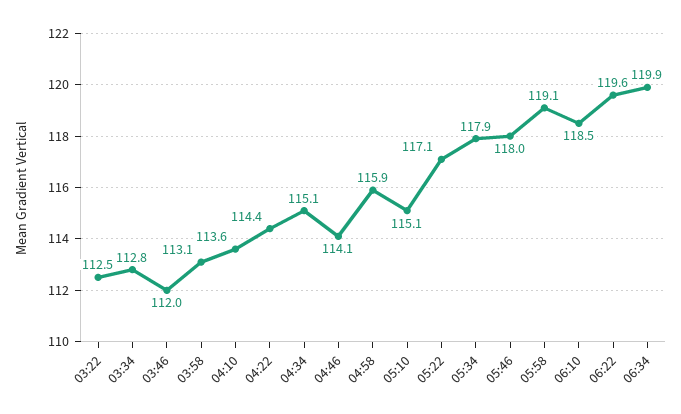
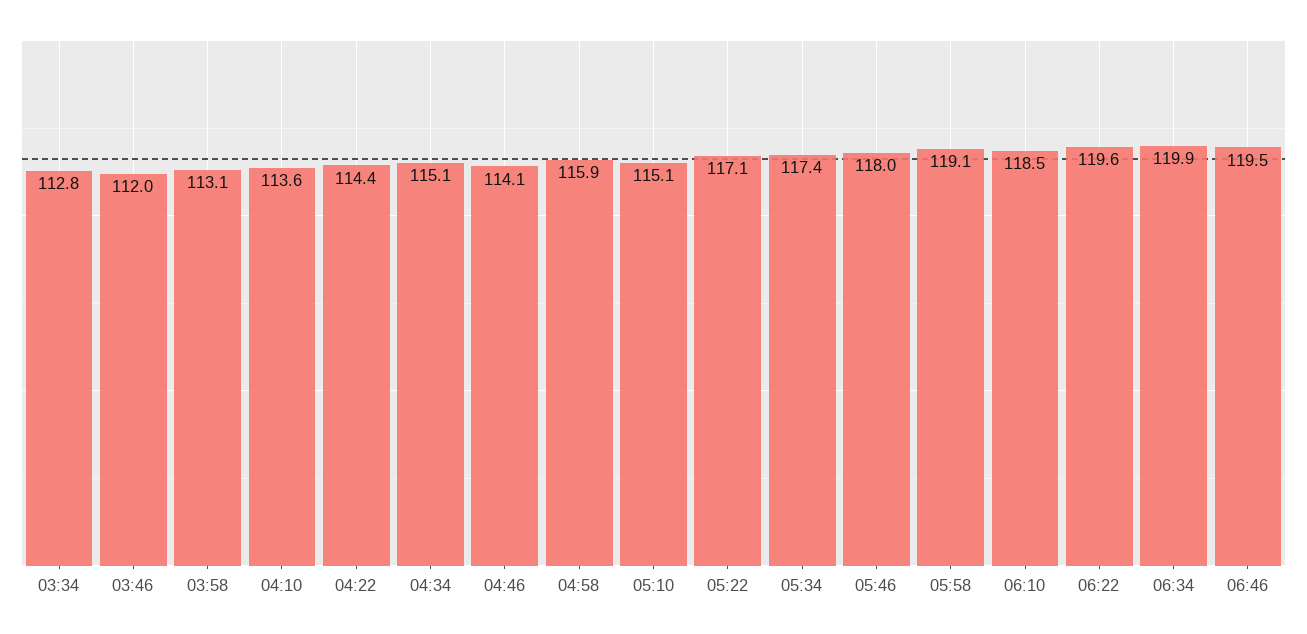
03:22: 112.5 -> none
05:34: 117.9 -> 117.4
06:46: none -> 119.5

